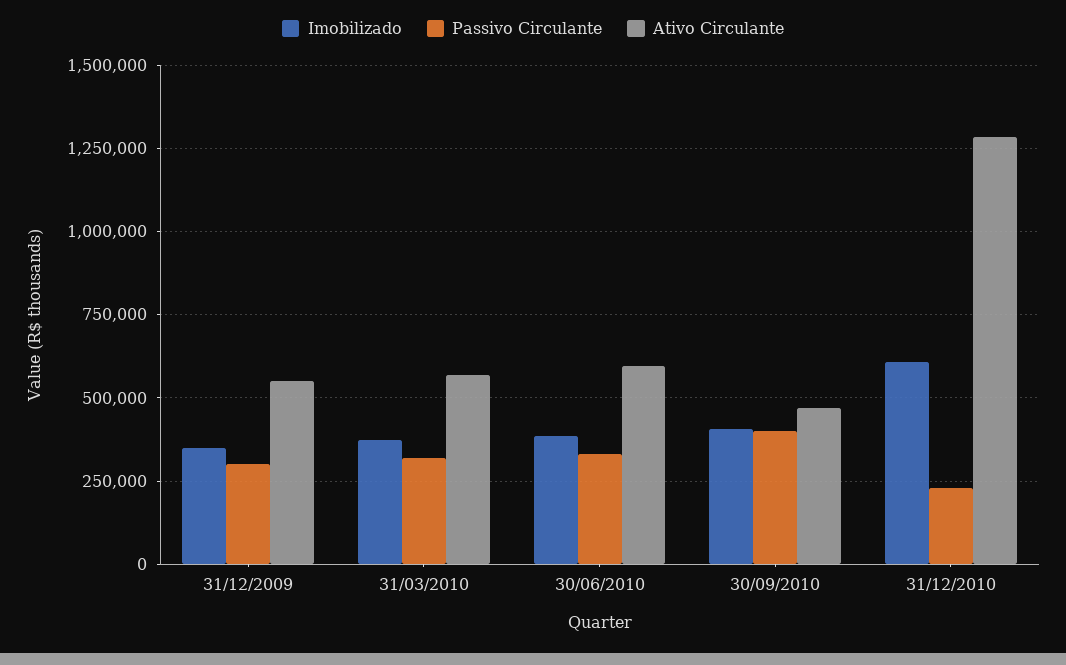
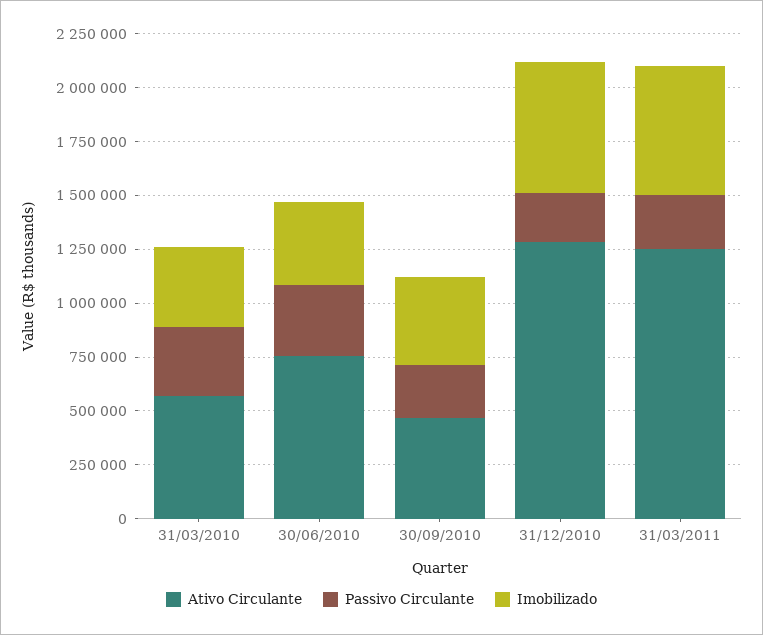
Imobilizado, 31/12/2009: 350000 -> none
Passivo Circulante, 31/12/2009: 300000 -> none
Ativo Circulante, 31/12/2009: 550000 -> none
Ativo Circulante, 30/06/2010: 600000 -> 750000
Passivo Circulante, 30/09/2010: 400000 -> 250000
Ativo Circulante, 31/03/2011: none -> 1250000
Passivo Circulante, 31/03/2011: none -> 250000
Imobilizado, 31/03/2011: none -> 600000

